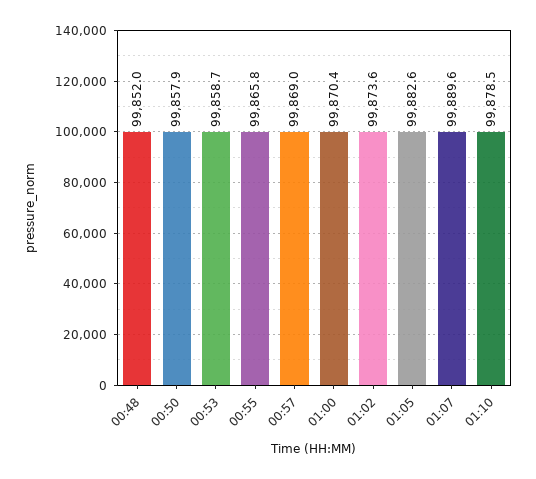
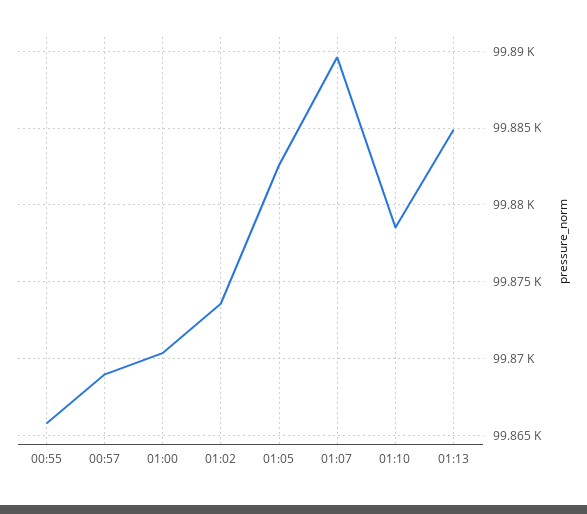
00:48: 99852 -> none
00:50: 99857.9 -> none
00:53: 99858.7 -> none
01:13: none -> 99885

